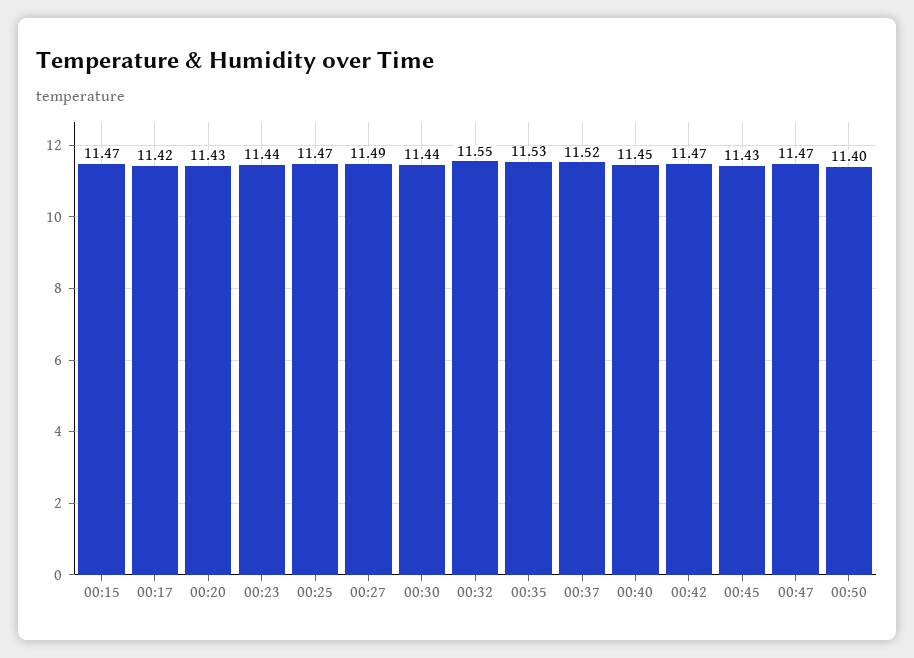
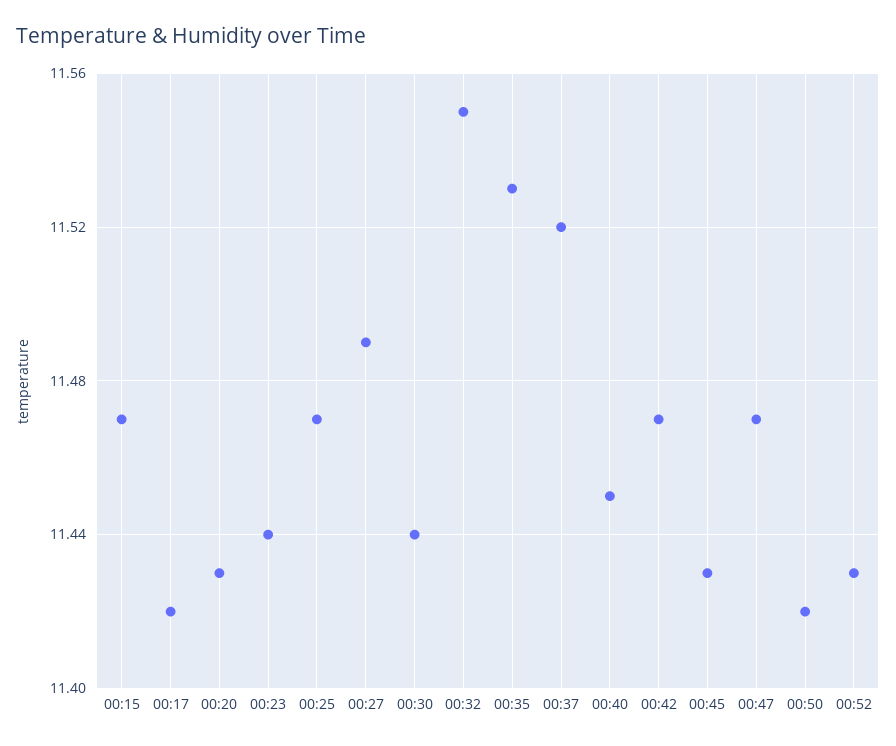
00:50: 11.4 -> 11.42
00:52: none -> 11.43

